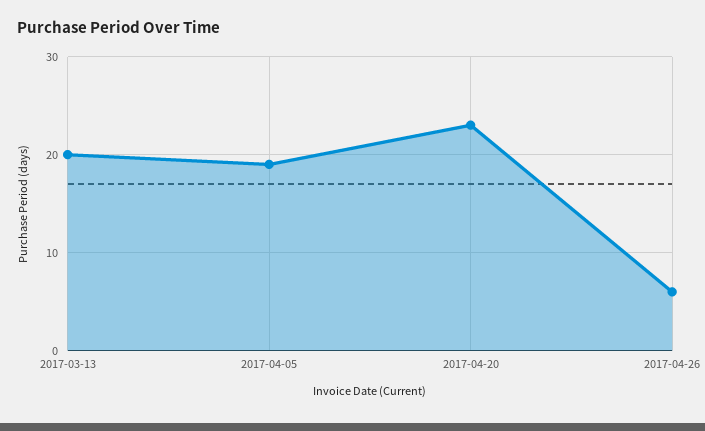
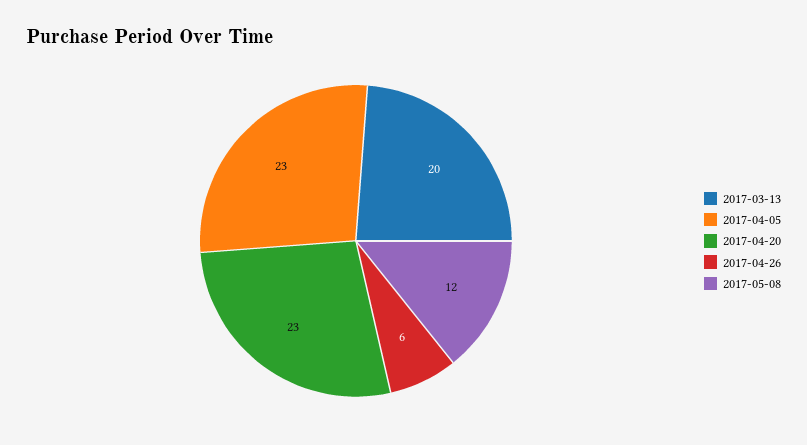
2017-04-05: 19 -> 23
2017-05-08: none -> 12

